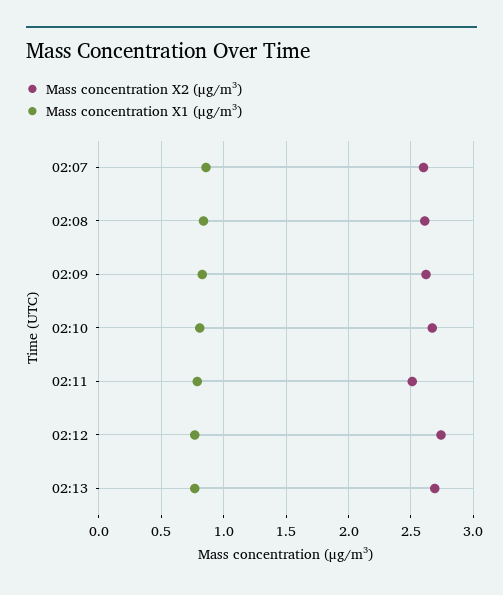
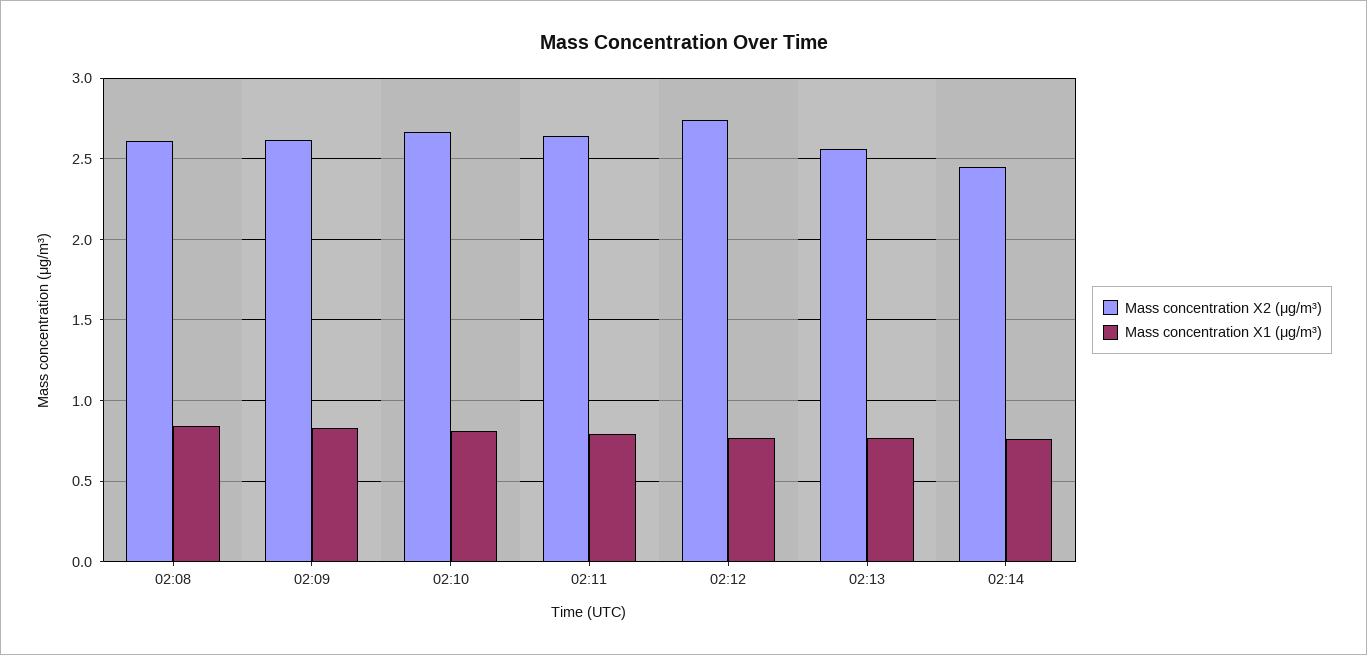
Mass concentration X2 (μg/m³), 02:07: 2.6 -> none
Mass concentration X1 (μg/m³), 02:07: 0.85 -> none
Mass concentration X2 (μg/m³), 02:11: 2.5 -> 2.65
Mass concentration X2 (μg/m³), 02:13: 2.7 -> 2.55
Mass concentration X2 (μg/m³), 02:14: none -> 2.45
Mass concentration X1 (μg/m³), 02:14: none -> 0.75

